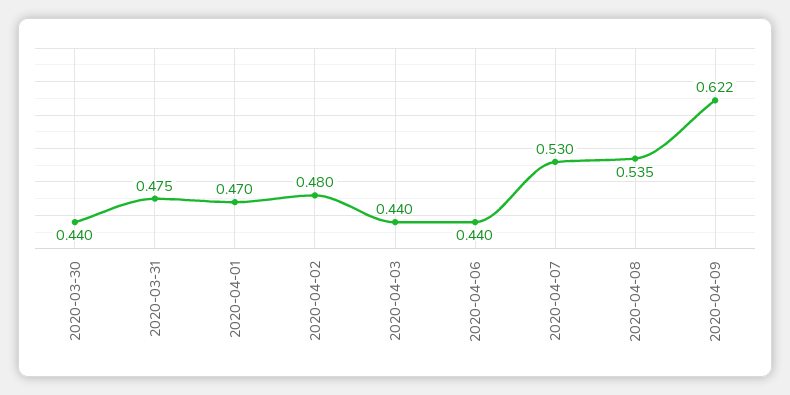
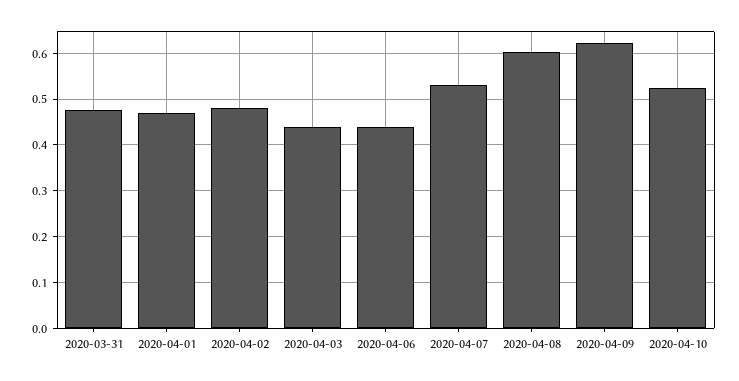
2020-03-30: 0.44 -> none
2020-04-08: 0.535 -> 0.6
2020-04-10: none -> 0.52

